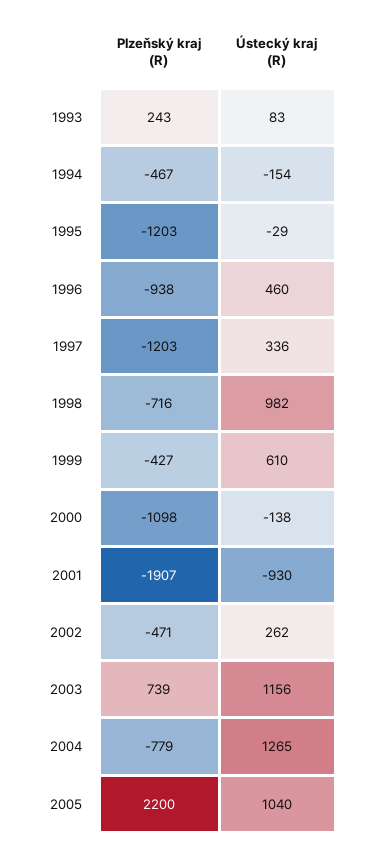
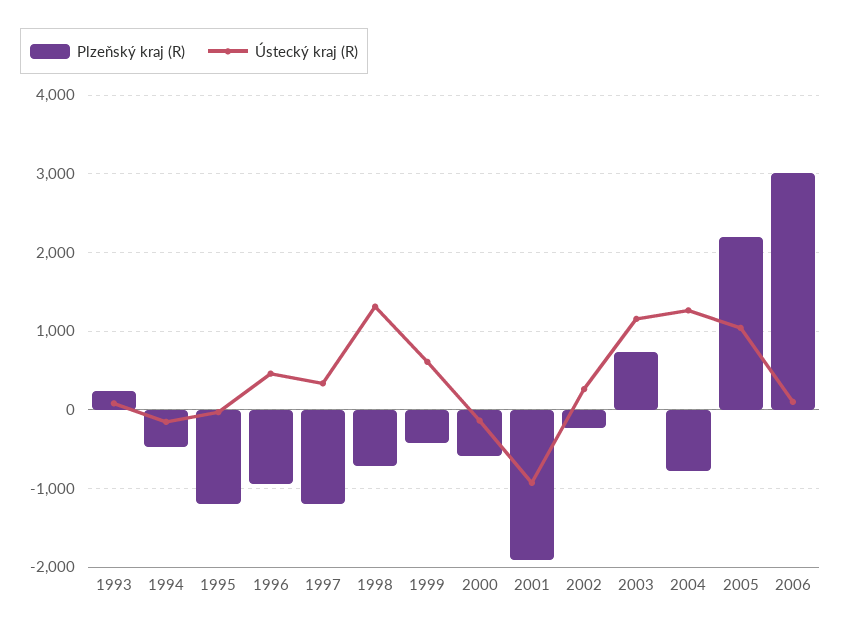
Ústecký kraj (R), 1998: 982 -> 1300
Plzeňský kraj (R), 2000: -1098 -> -600
Plzeňský kraj (R), 2002: -471 -> -200
Plzeňský kraj (R), 2006: none -> 3000
Ústecký kraj (R), 2006: none -> 100

